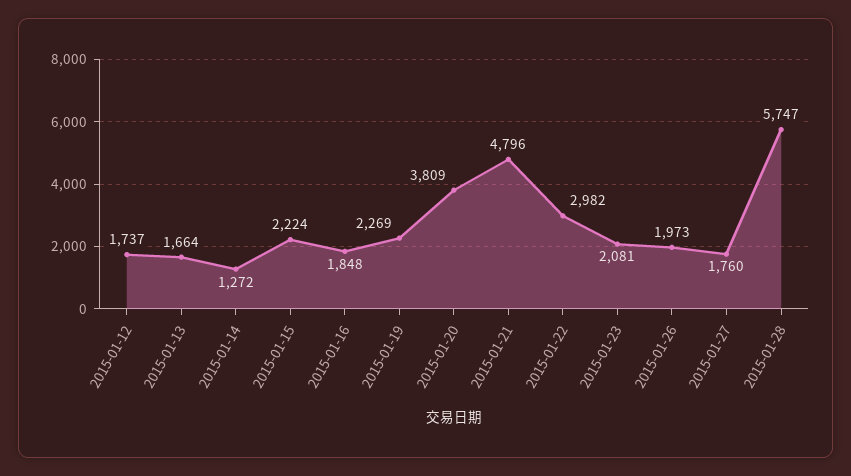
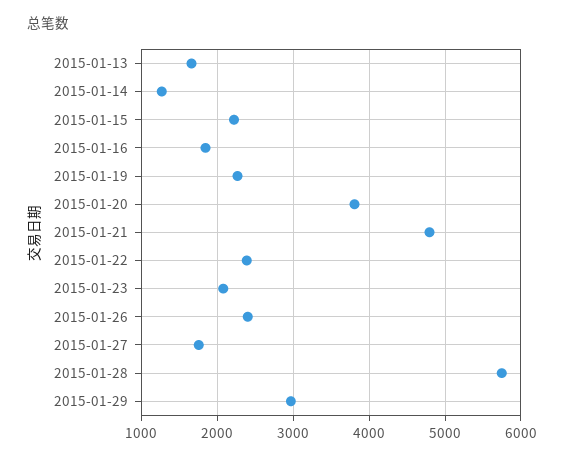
2015-01-12: 1737 -> none
2015-01-22: 2982 -> 2400
2015-01-26: 1973 -> 2400
2015-01-29: none -> 3000

